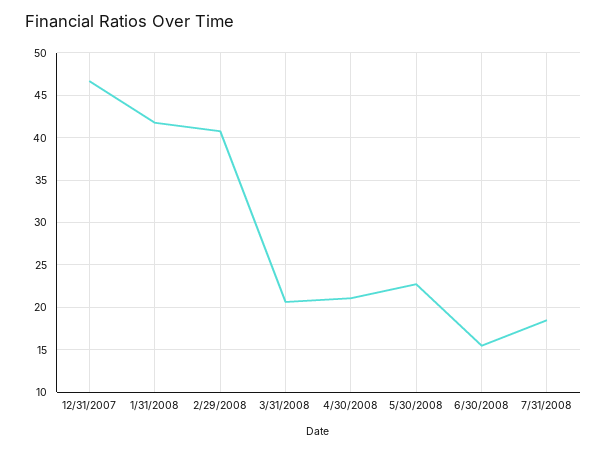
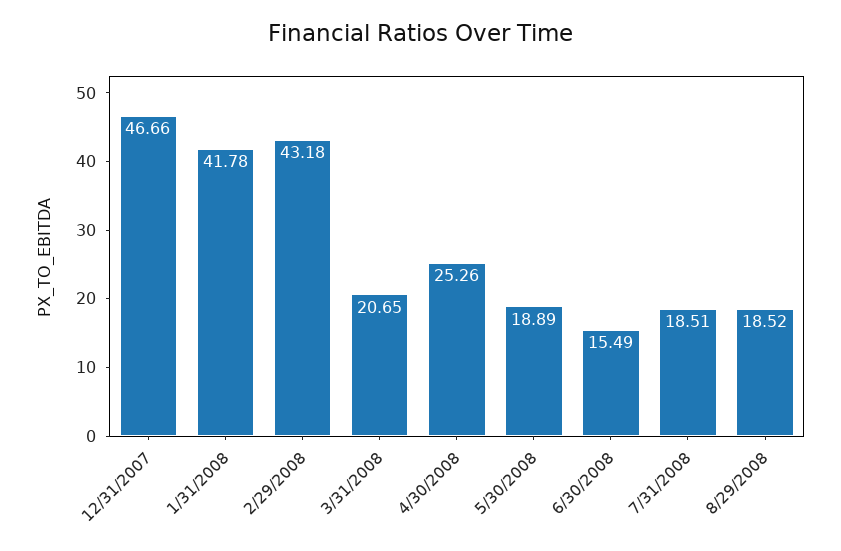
2/29/2008: 41 -> 43.18
4/30/2008: 21 -> 25.26
5/30/2008: 23 -> 18.89
8/29/2008: none -> 18.52

